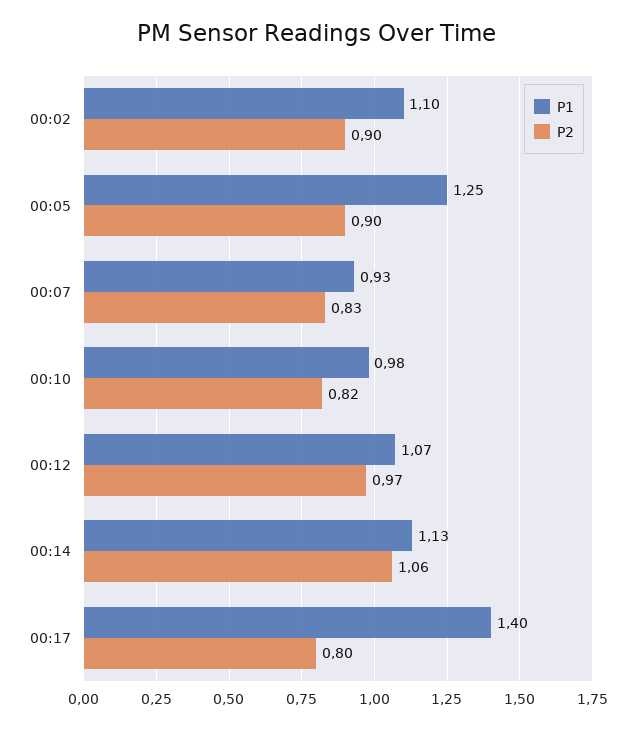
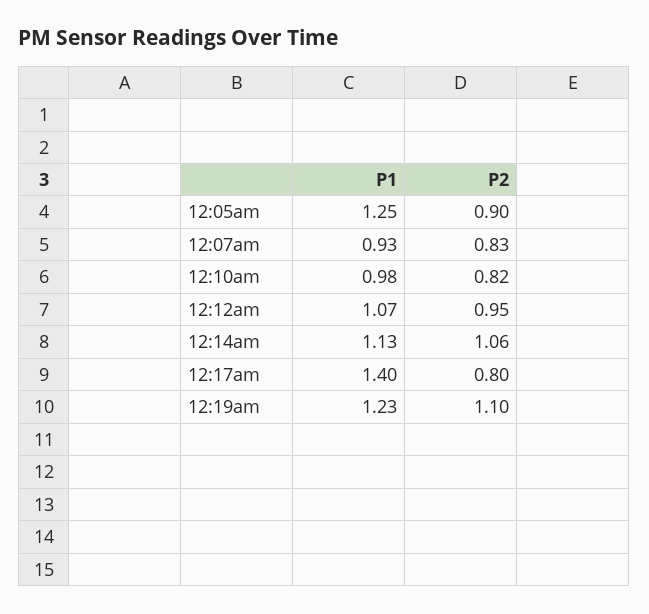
P1, 00:02: 1.1 -> none
P2, 00:02: 0.9 -> none
P2, 00:12: 0.97 -> 0.95
P1, 12:19am: none -> 1.23
P2, 12:19am: none -> 1.1

